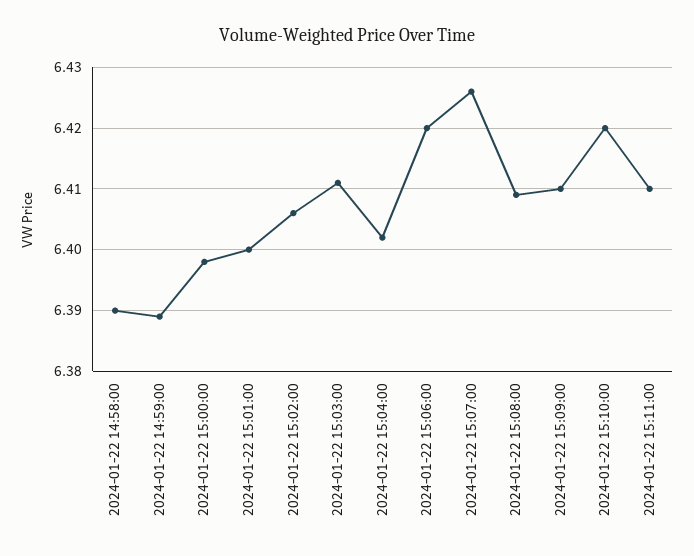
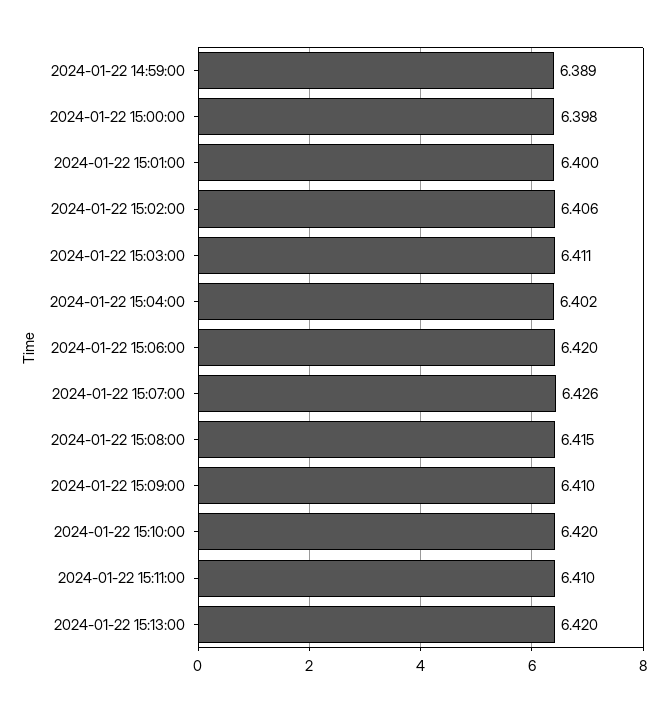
2024-01-22 14:58:00: 6.39 -> none
2024-01-22 15:08:00: 6.409 -> 6.415
2024-01-22 15:13:00: none -> 6.42

